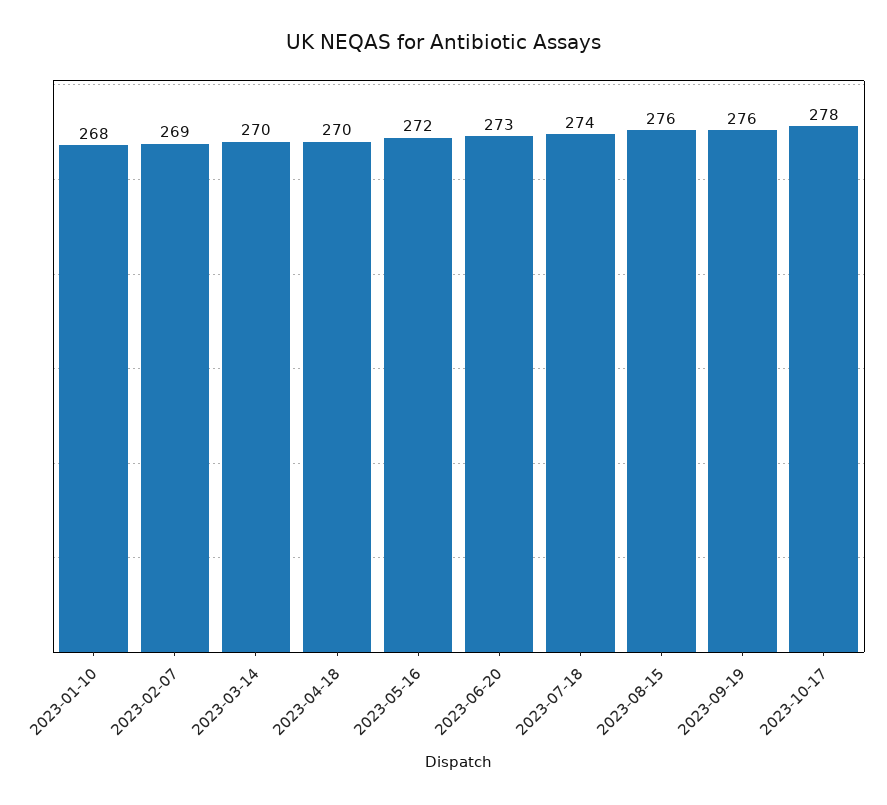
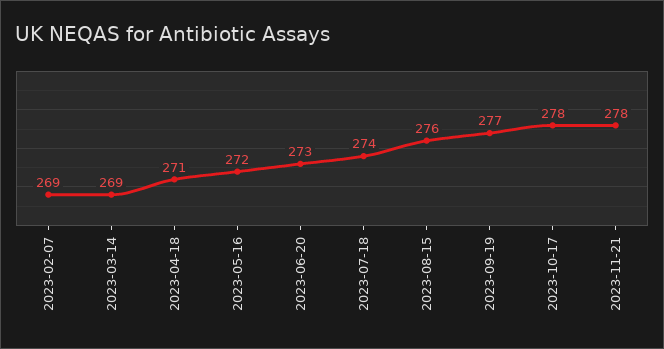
2023-01-10: 268 -> none
2023-03-14: 270 -> 269
2023-04-18: 270 -> 271
2023-09-19: 276 -> 277
2023-11-21: none -> 278

